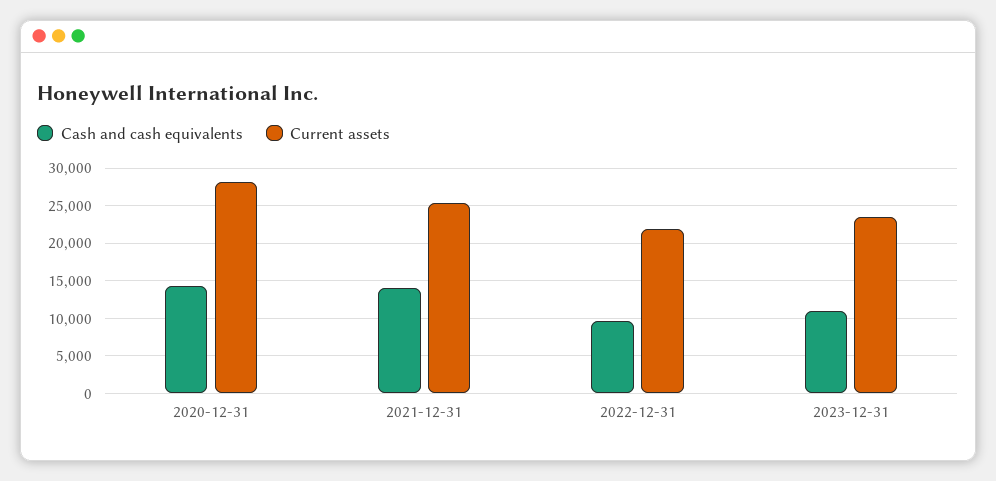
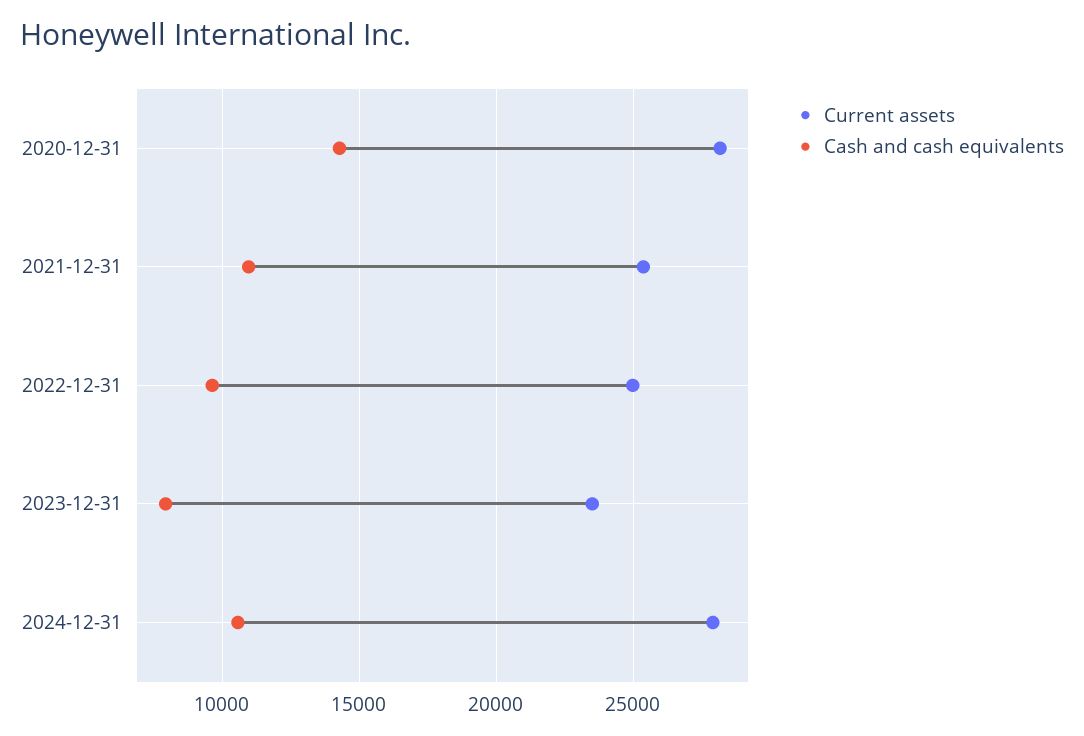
Cash and cash equivalents, 2021-12-31: 14000 -> 11000
Current assets, 2022-12-31: 22000 -> 25000
Cash and cash equivalents, 2023-12-31: 11000 -> 8000
Current assets, 2024-12-31: none -> 28000
Cash and cash equivalents, 2024-12-31: none -> 10500

